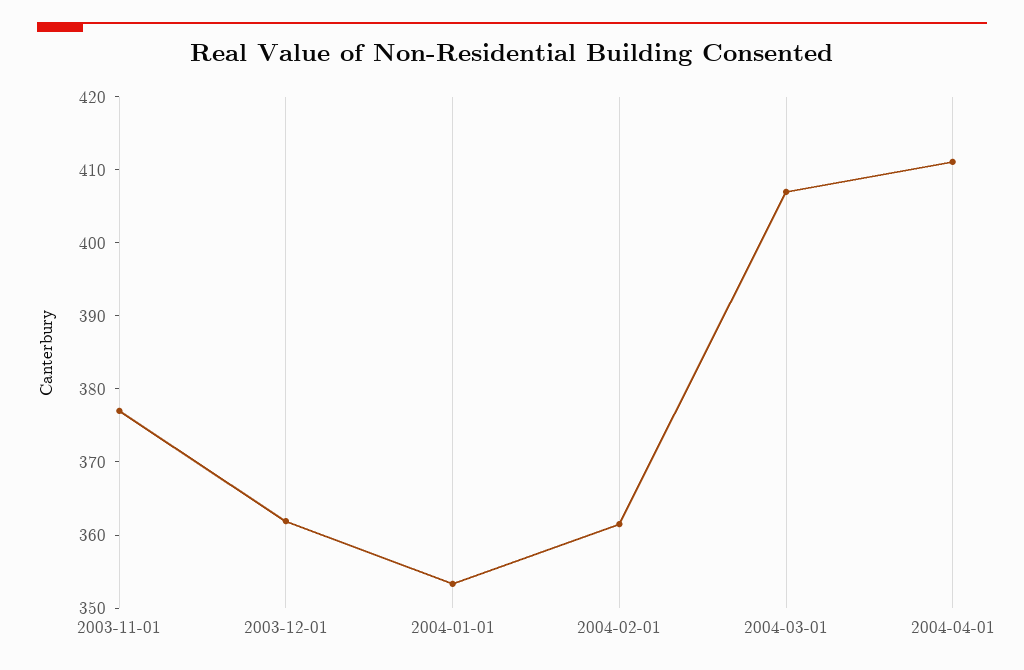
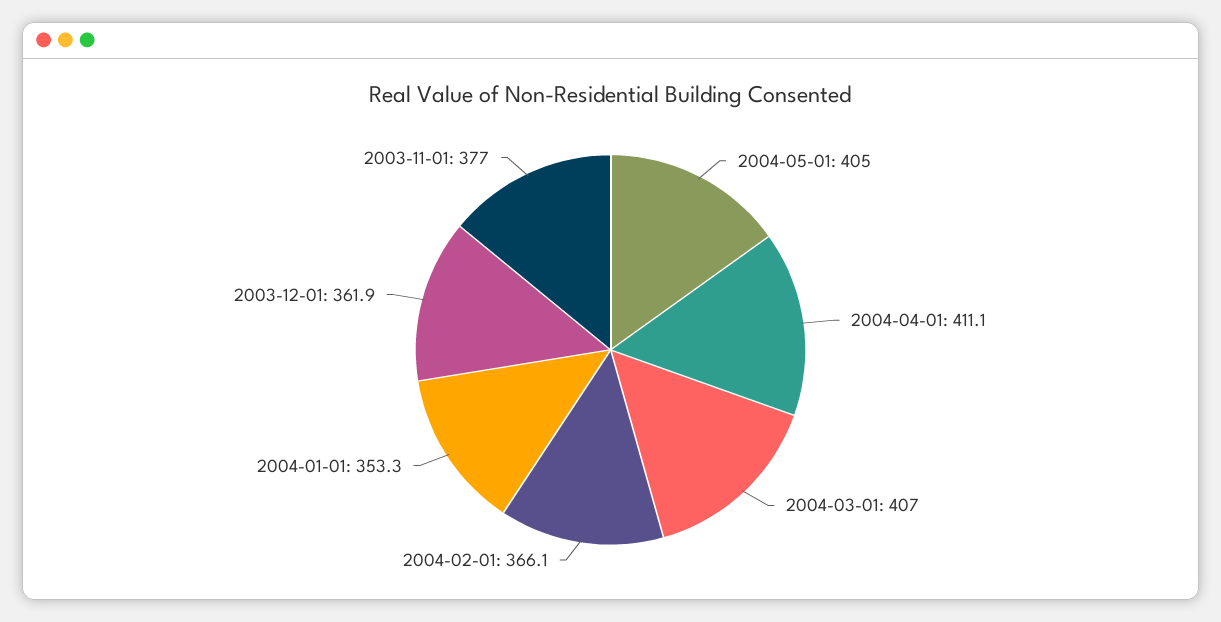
2004-02-01: 362 -> 366.1
2004-05-01: none -> 405

